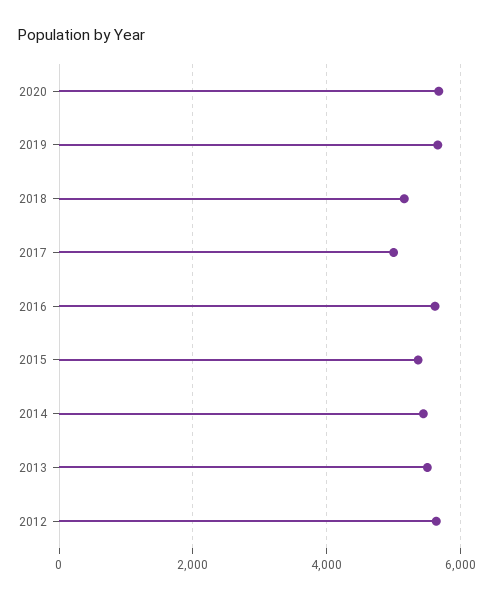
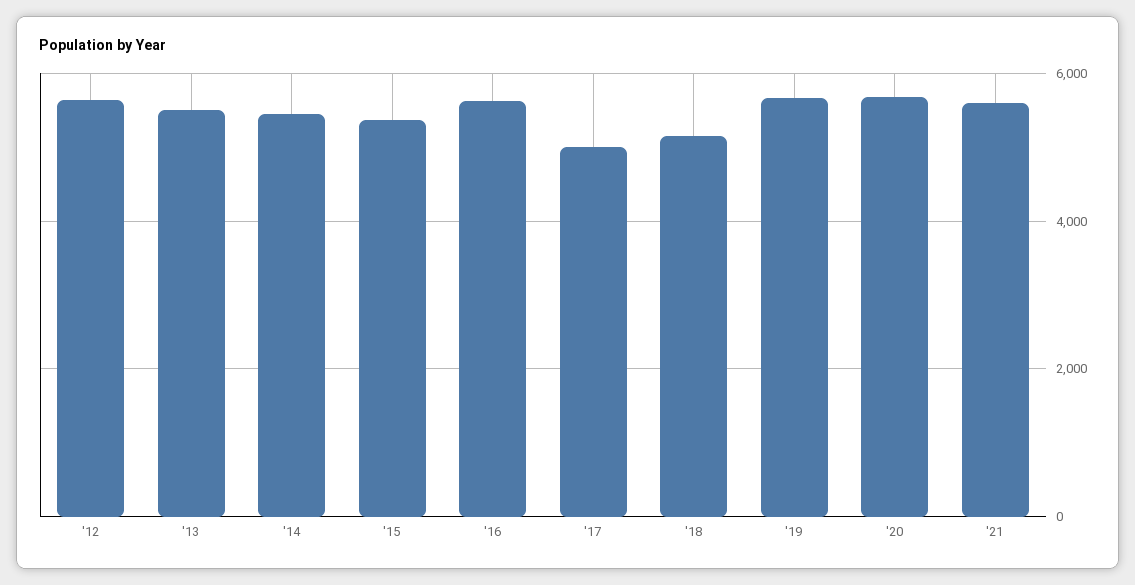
'21: none -> 5600

